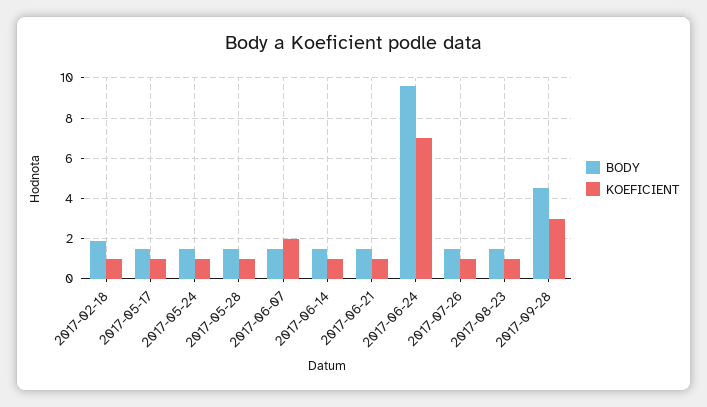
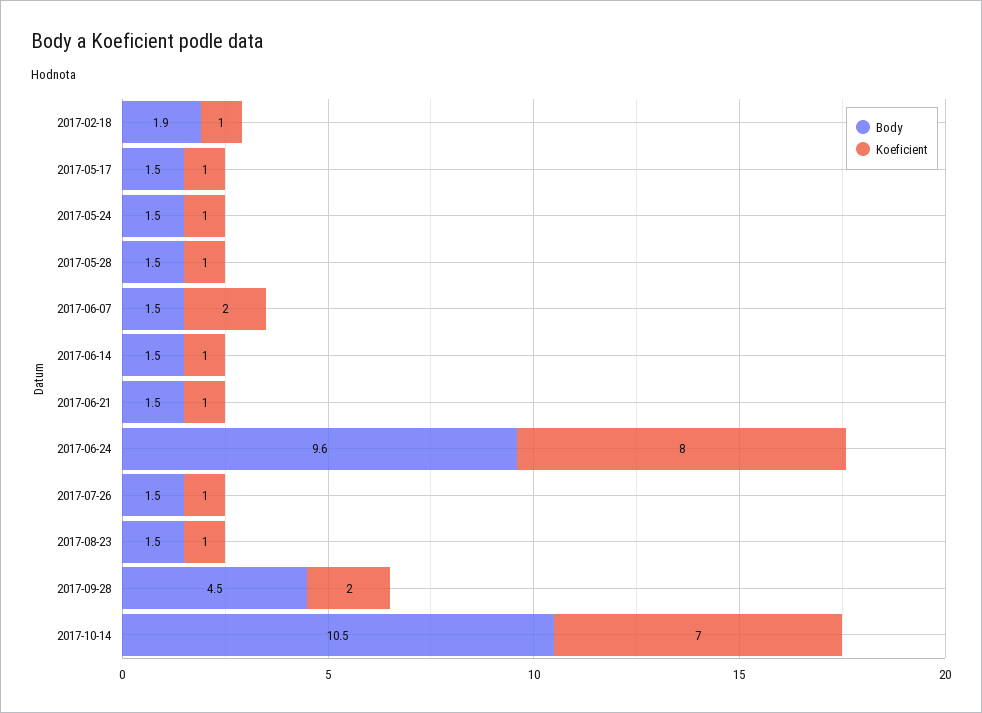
KOEFICIENT, 2017-06-24: 7 -> 8
KOEFICIENT, 2017-09-28: 3 -> 2
BODY, 2017-10-14: none -> 10.5
KOEFICIENT, 2017-10-14: none -> 7

